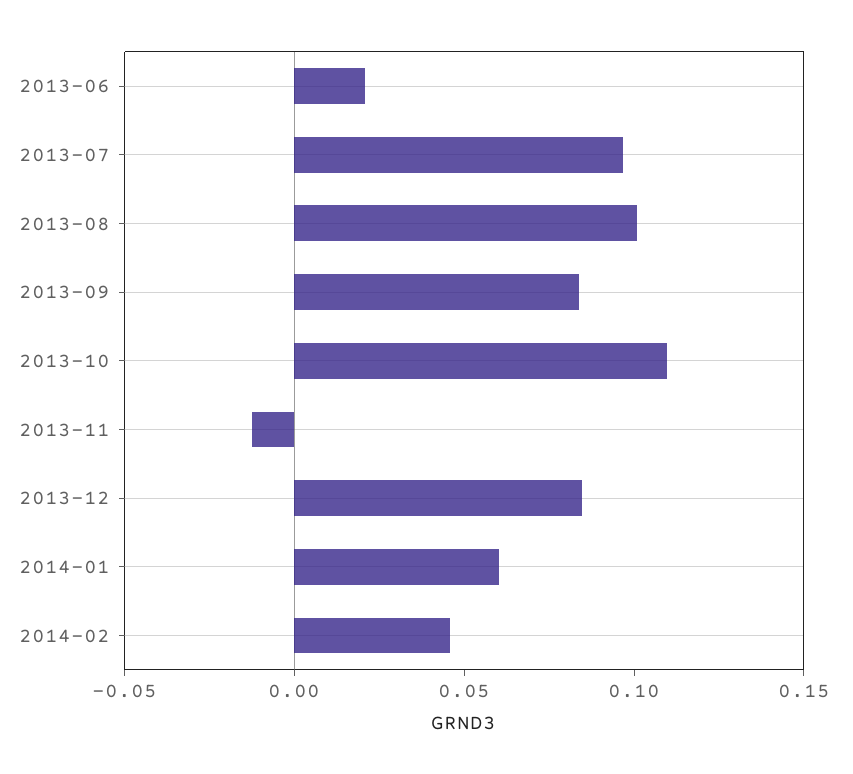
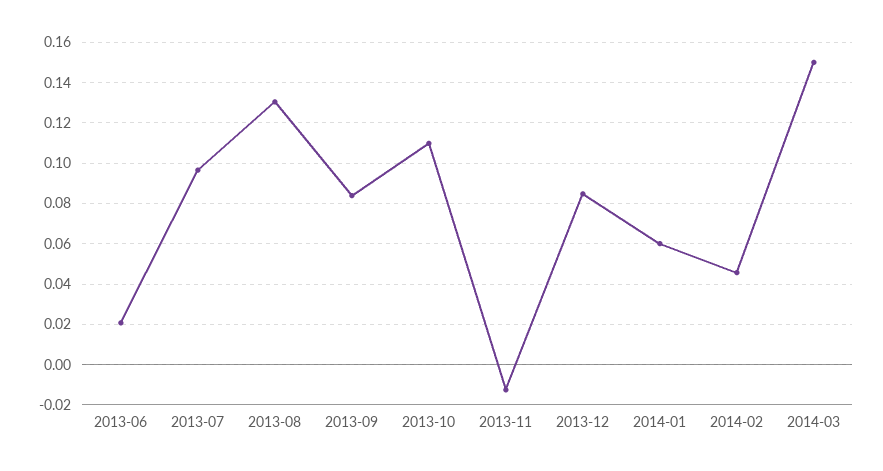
2013-08: 0.1 -> 0.13
2014-03: none -> 0.15

